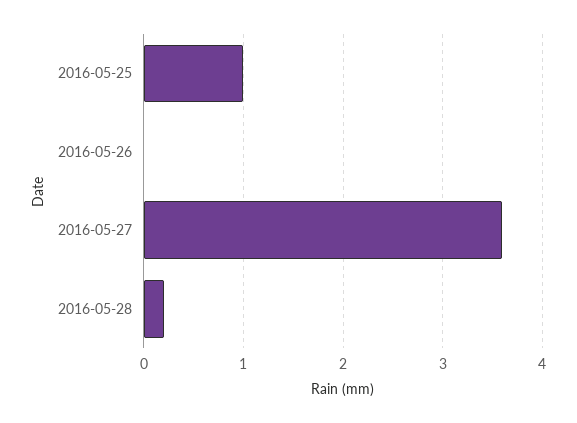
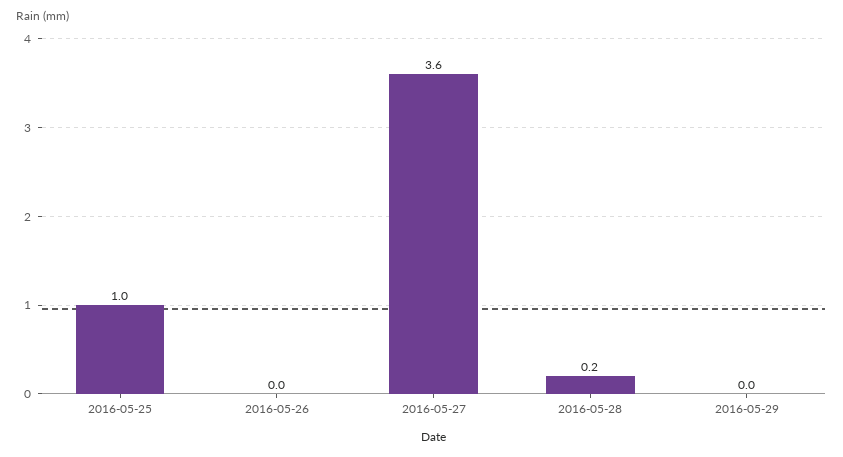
2016-05-29: none -> 0

